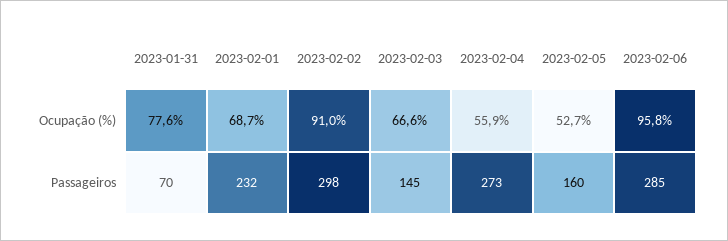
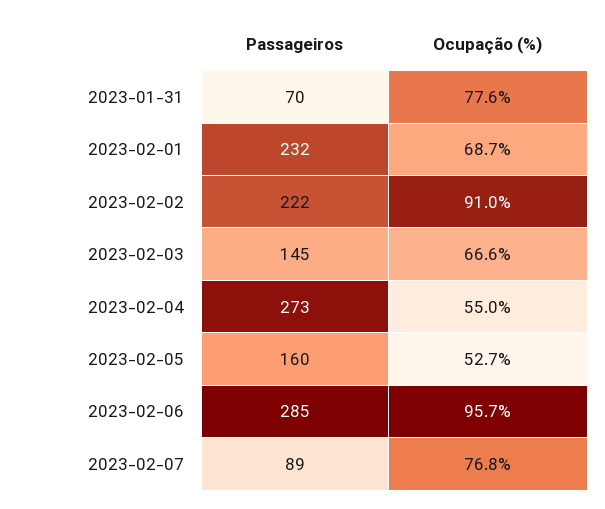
2023-02-04, Ocupação (%): 55.9 -> 55
2023-02-06, Ocupação (%): 95.8 -> 95.7
2023-02-02, Passageiros: 298 -> 222
2023-02-07, Passageiros: none -> 89
2023-02-07, Ocupação (%): none -> 76.8

